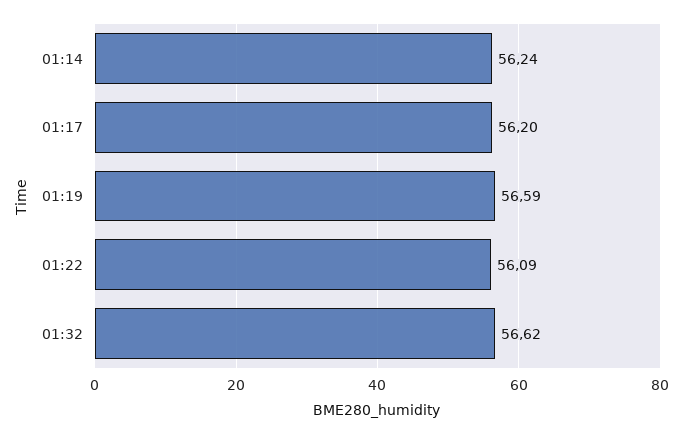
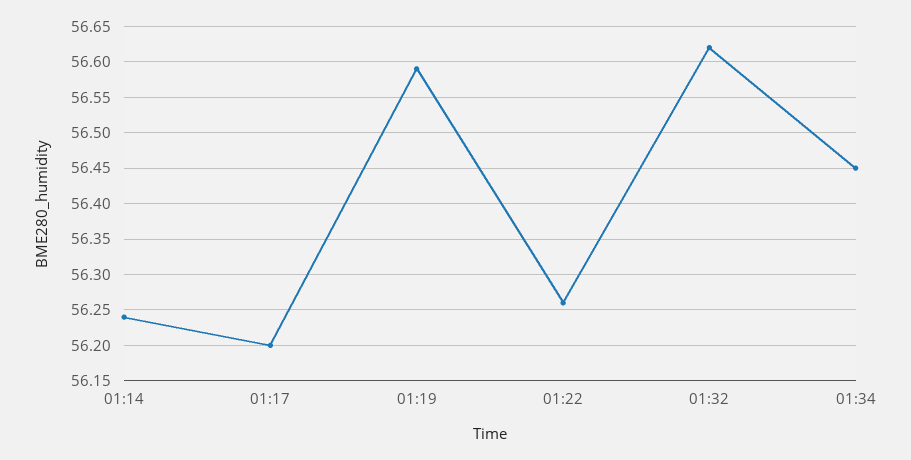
01:22: 56.09 -> 56.26
01:34: none -> 56.45

